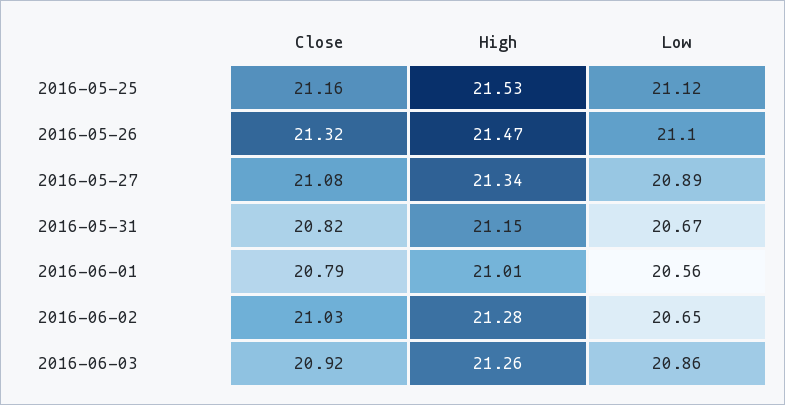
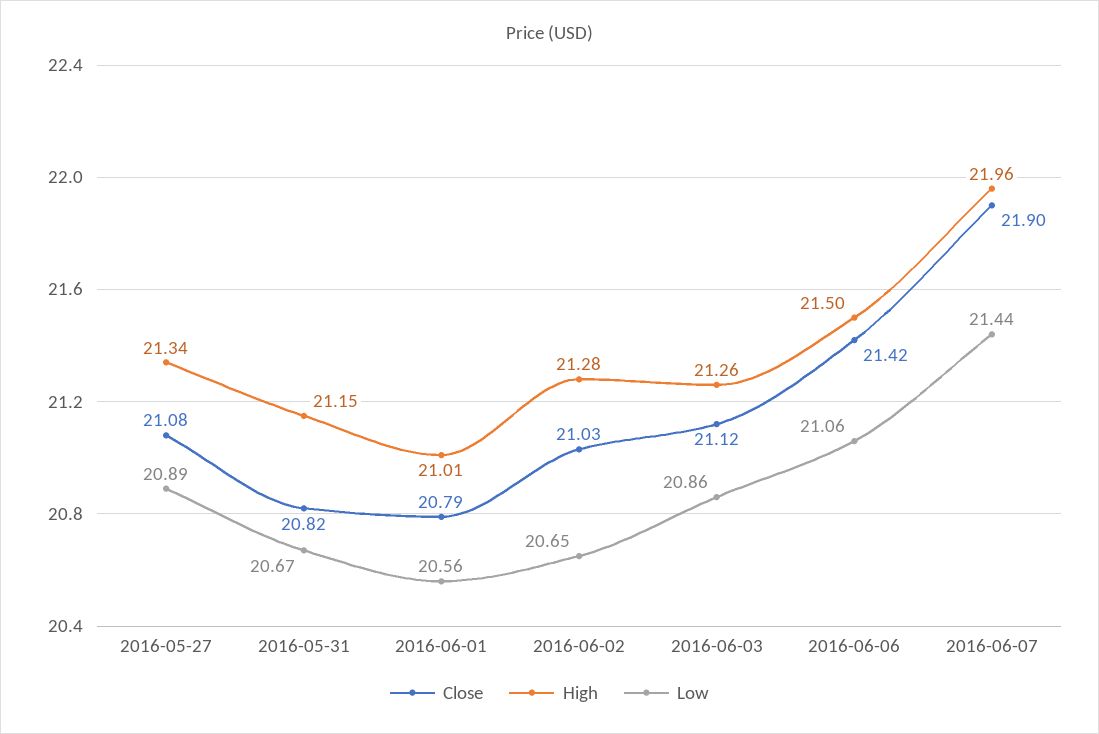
Close, 2016-05-25: 21.16 -> none
High, 2016-05-25: 21.53 -> none
Low, 2016-05-25: 21.12 -> none
Close, 2016-05-26: 21.32 -> none
High, 2016-05-26: 21.47 -> none
Low, 2016-05-26: 21.1 -> none
Close, 2016-06-03: 20.92 -> 21.12
Close, 2016-06-06: none -> 21.42
High, 2016-06-06: none -> 21.5
Low, 2016-06-06: none -> 21.06
Close, 2016-06-07: none -> 21.9
High, 2016-06-07: none -> 21.96
Low, 2016-06-07: none -> 21.44

